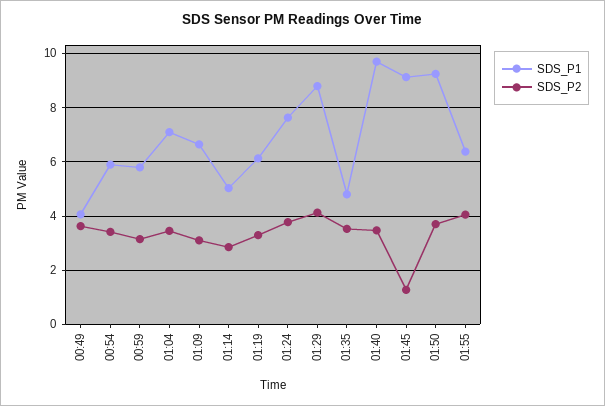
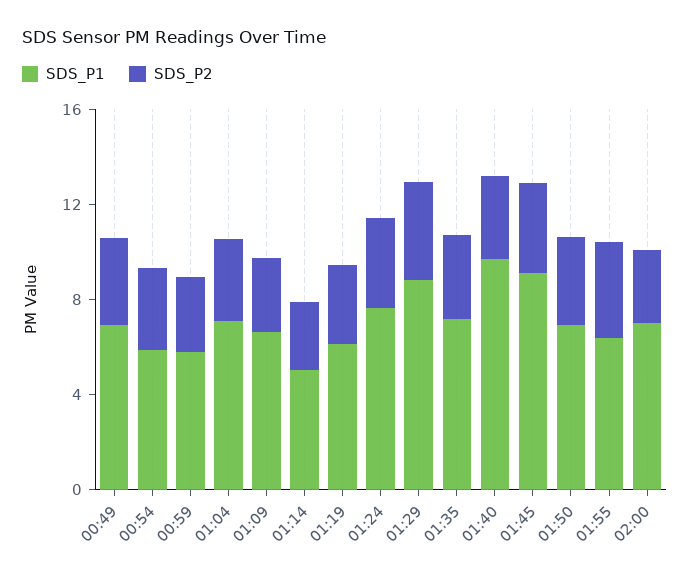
SDS_P1, 00:49: 4 -> 7
SDS_P1, 01:35: 4.75 -> 7
SDS_P2, 01:45: 1.25 -> 4
SDS_P1, 01:50: 9.25 -> 7
SDS_P1, 02:00: none -> 7
SDS_P2, 02:00: none -> 3

